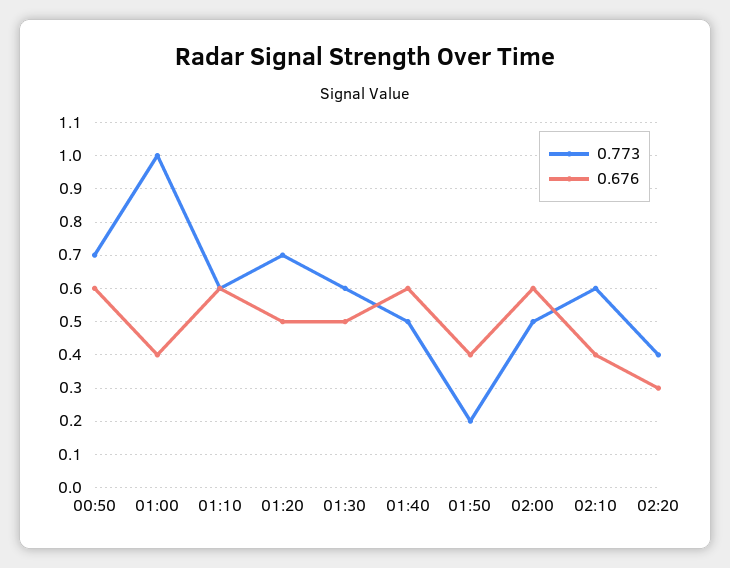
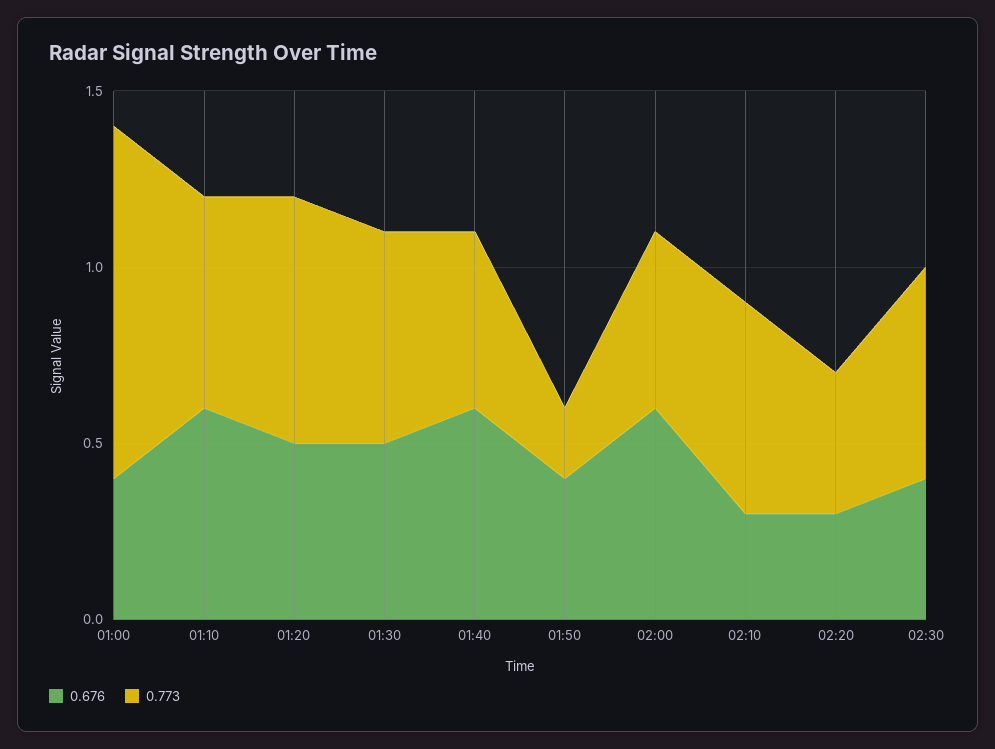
0.773, 00:50: 0.7 -> none
0.676, 00:50: 0.6 -> none
0.676, 02:10: 0.4 -> 0.3
0.676, 02:30: none -> 0.4
0.773, 02:30: none -> 0.6

